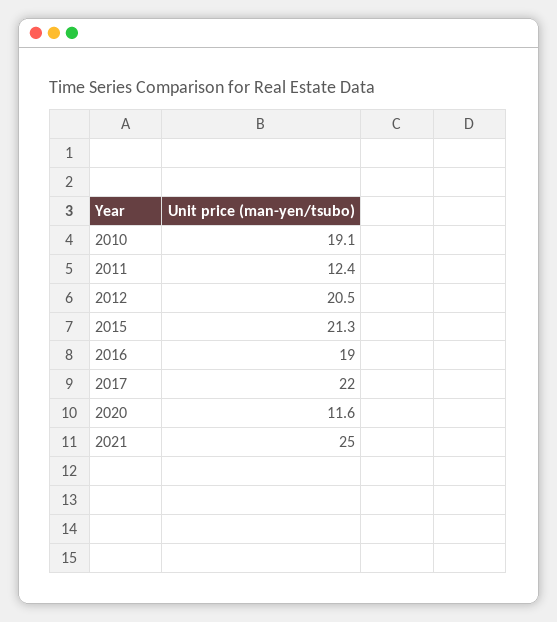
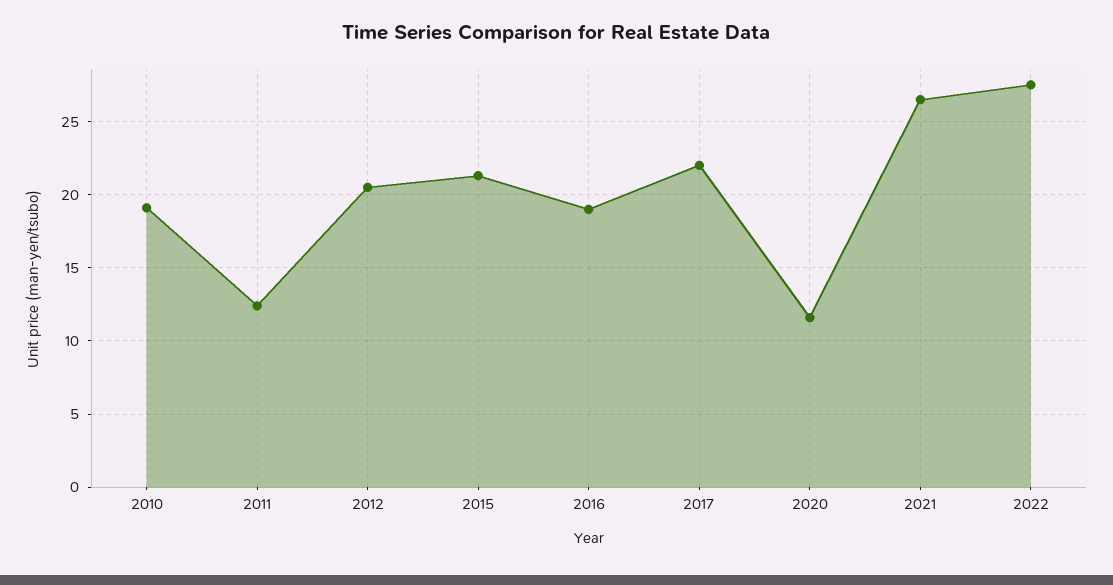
2021: 25 -> 26.5
2022: none -> 27.5

